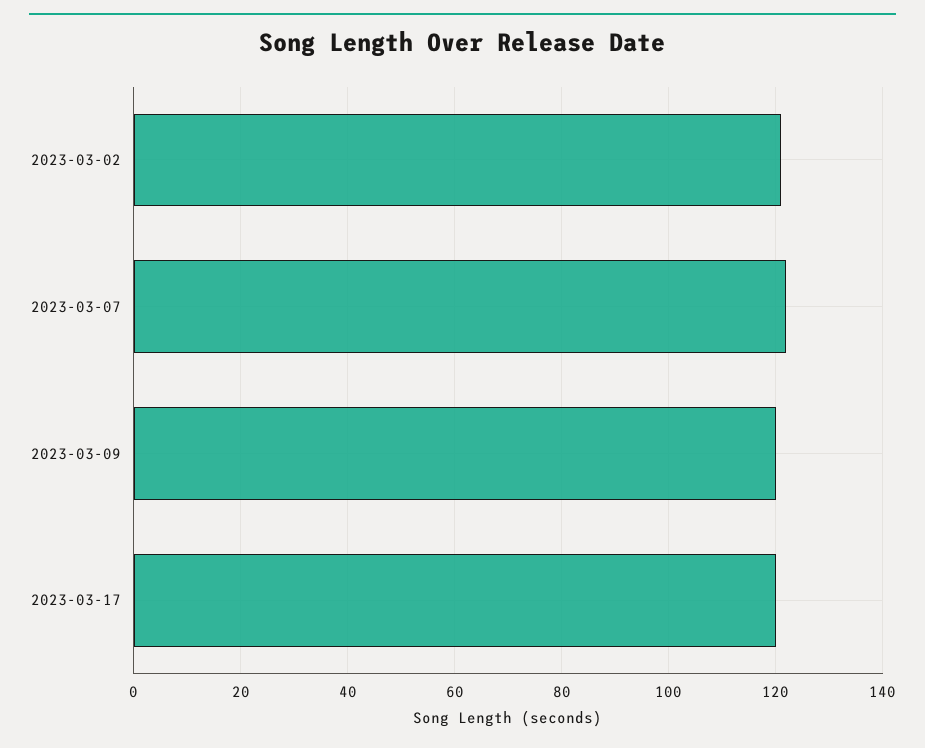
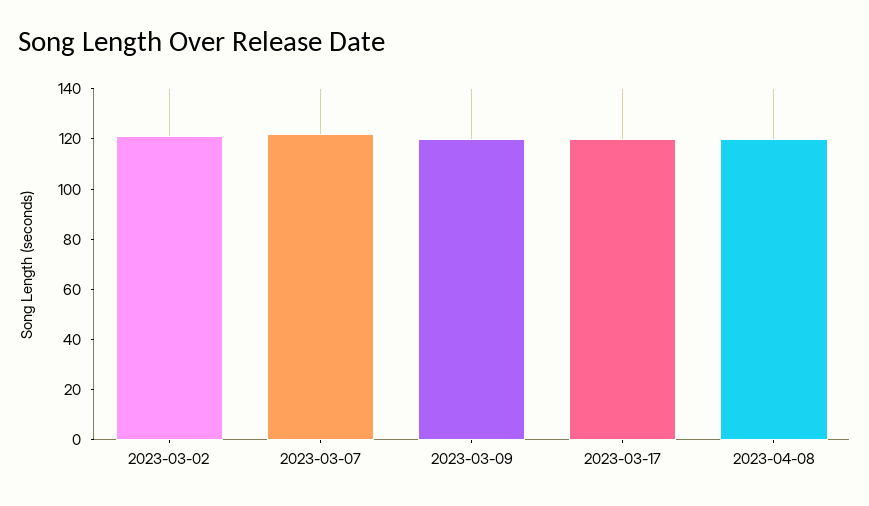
2023-04-08: none -> 120

